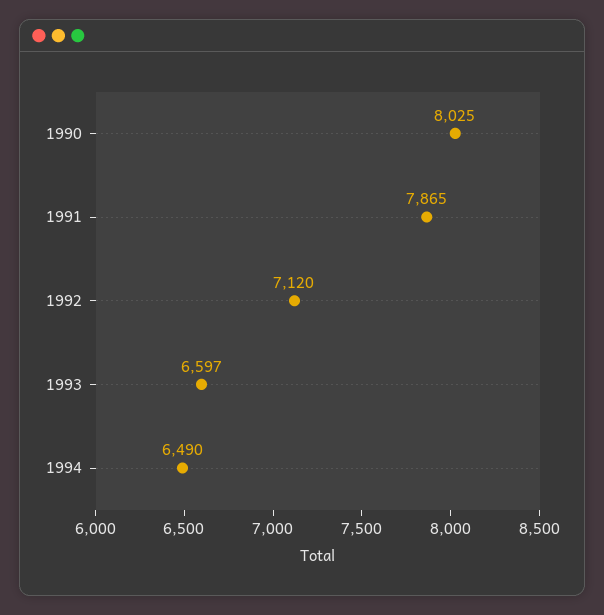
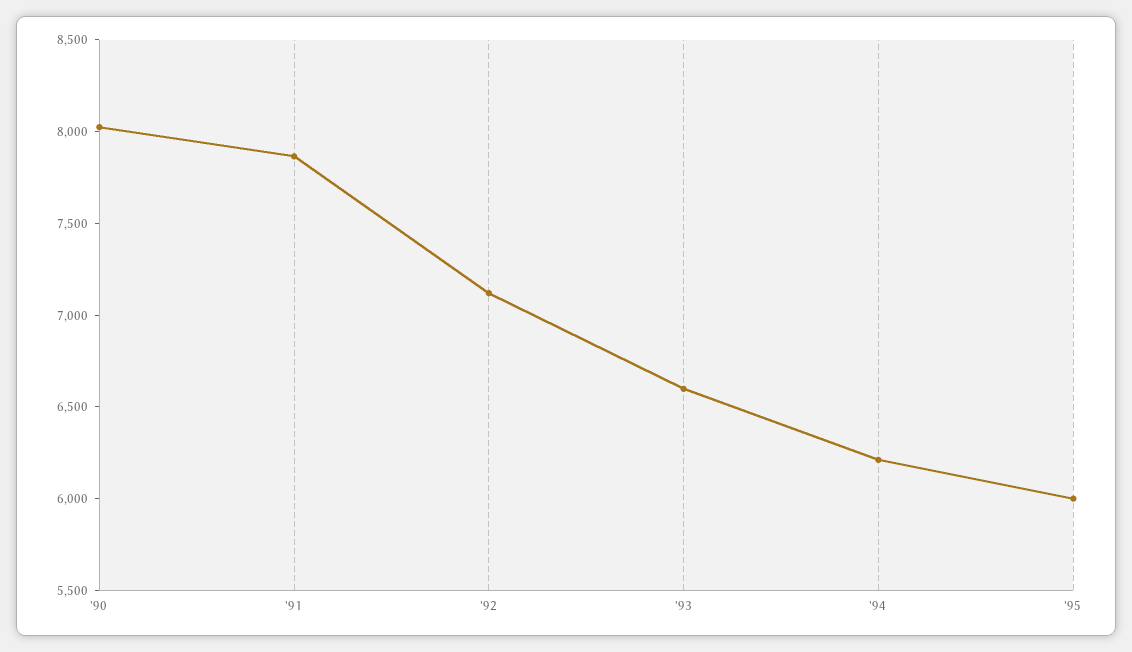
1994: 6490 -> 6200
'95: none -> 6000

